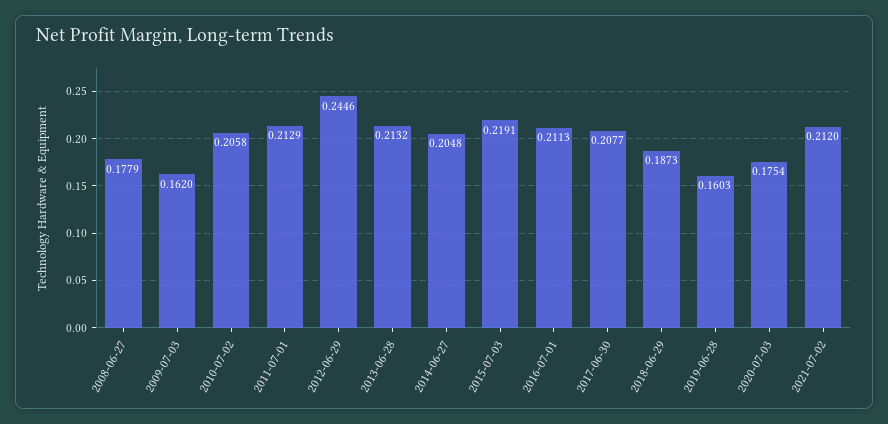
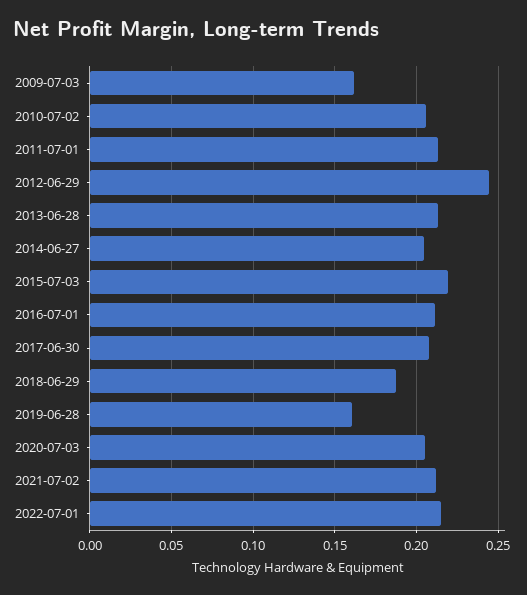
2008-06-27: 0.1779 -> none
2020-07-03: 0.1754 -> 0.205
2022-07-01: none -> 0.215

